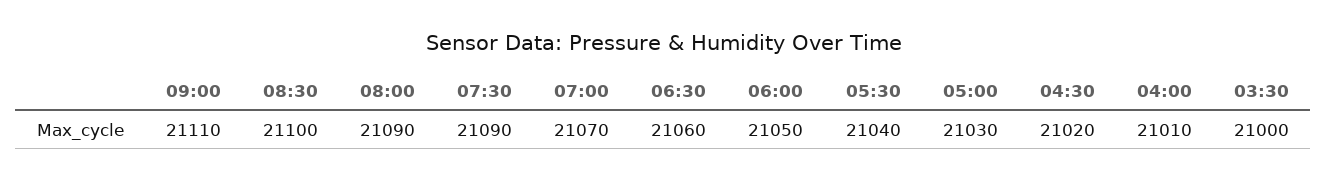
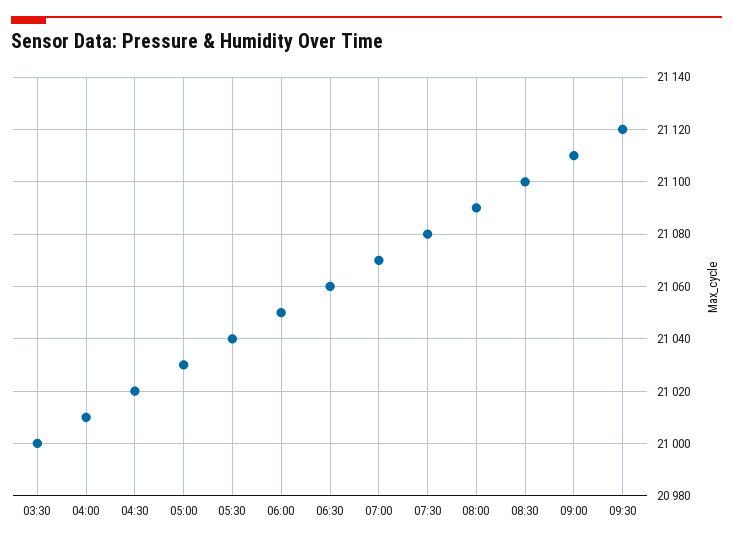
07:30: 21090 -> 21080
09:30: none -> 21120

